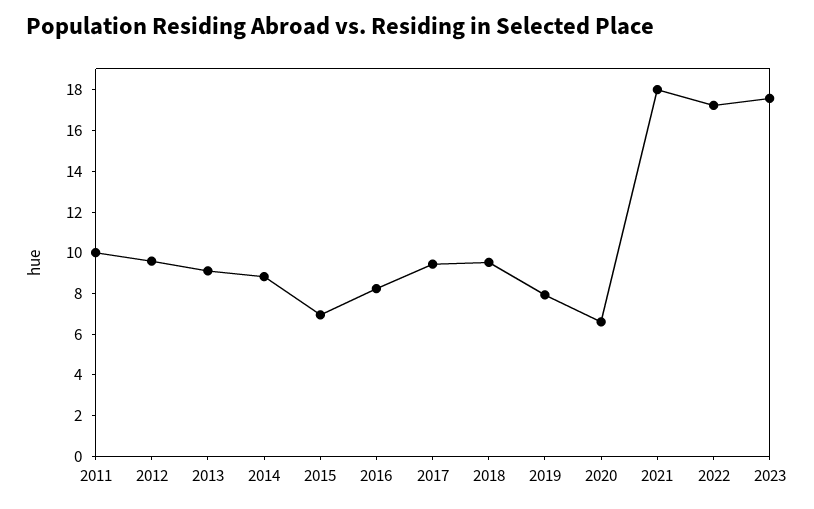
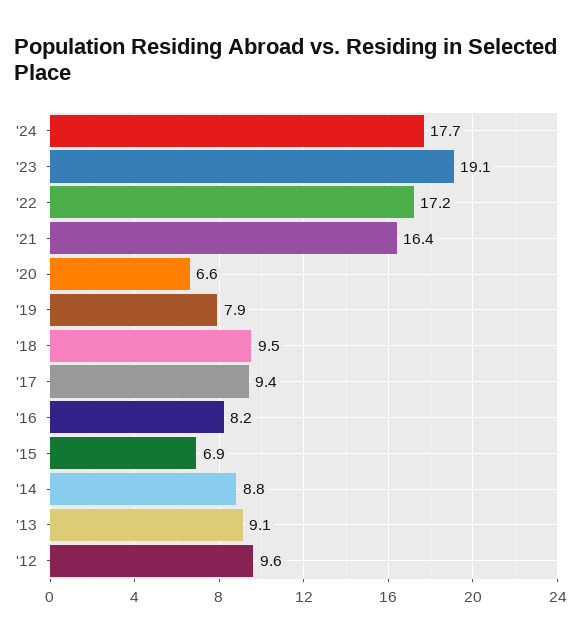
2011: 10 -> none
2021: 18 -> 16.4
2023: 17.5 -> 19.1
'24: none -> 17.7

